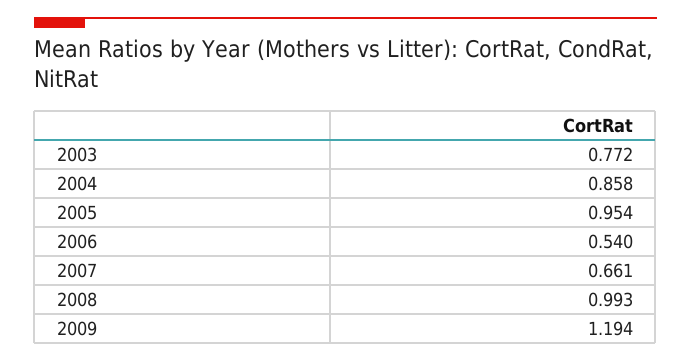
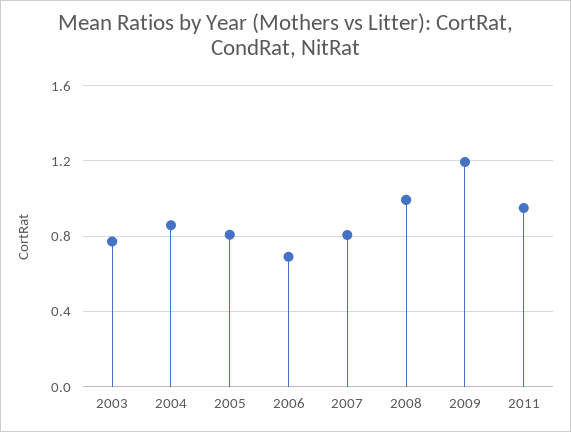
2005: 0.954 -> 0.8
2006: 0.54 -> 0.7
2007: 0.661 -> 0.8
2011: none -> 0.95

